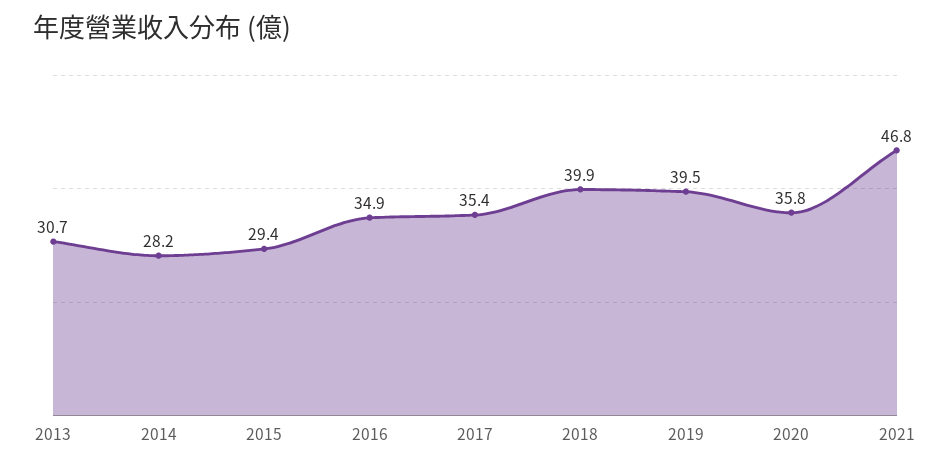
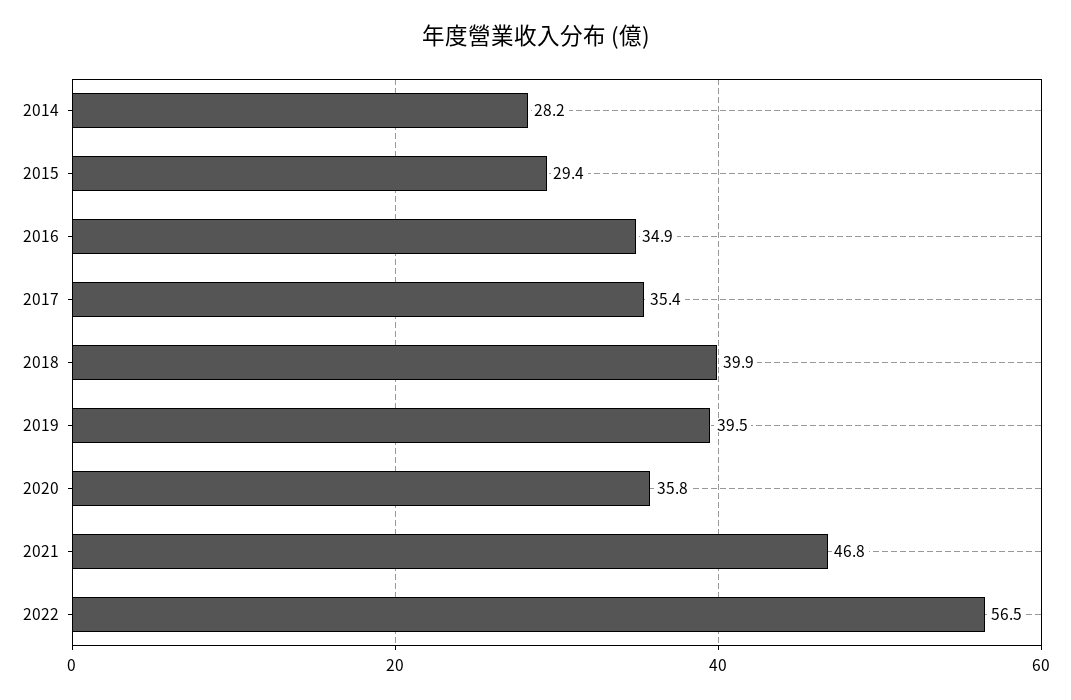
2013: 30.7 -> none
2022: none -> 56.5

